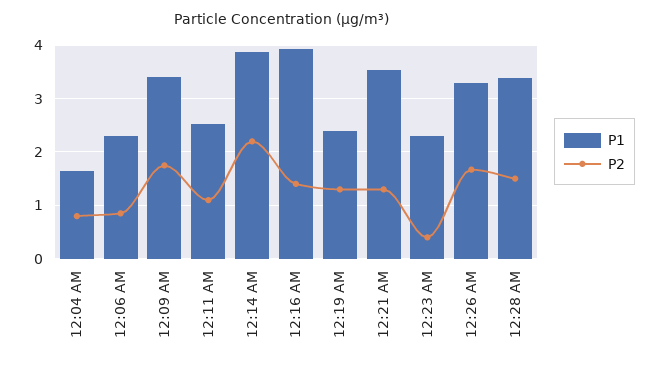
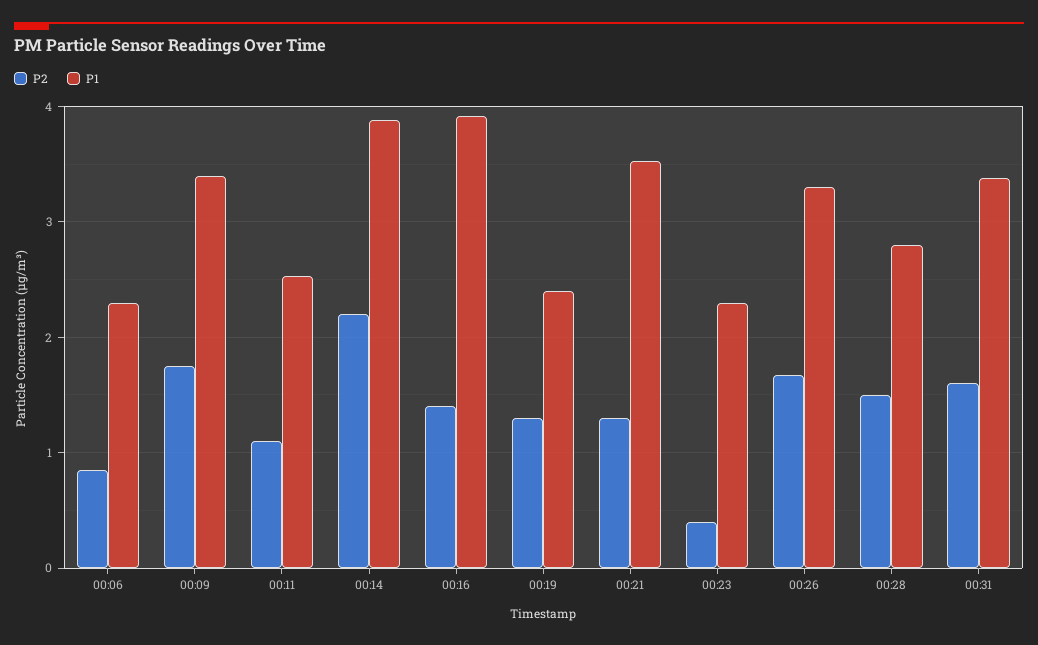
P1, 12:04 AM: 1.6 -> none
P2, 12:04 AM: 0.8 -> none
P1, 12:28 AM: 3.4 -> 2.8
P2, 00:31: none -> 1.6
P1, 00:31: none -> 3.4

